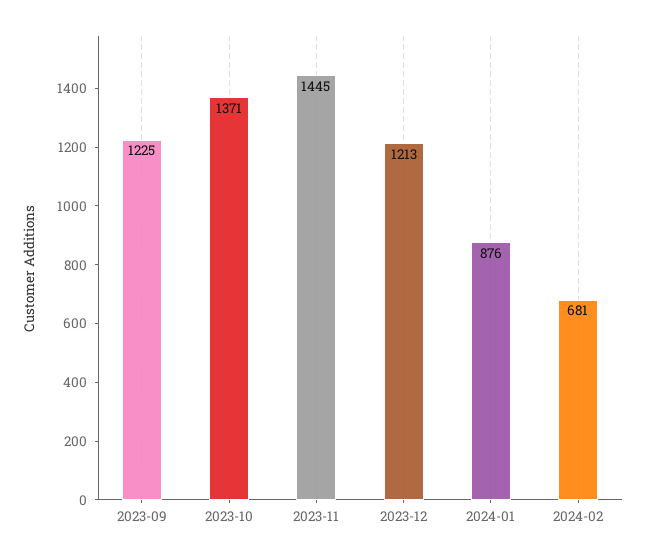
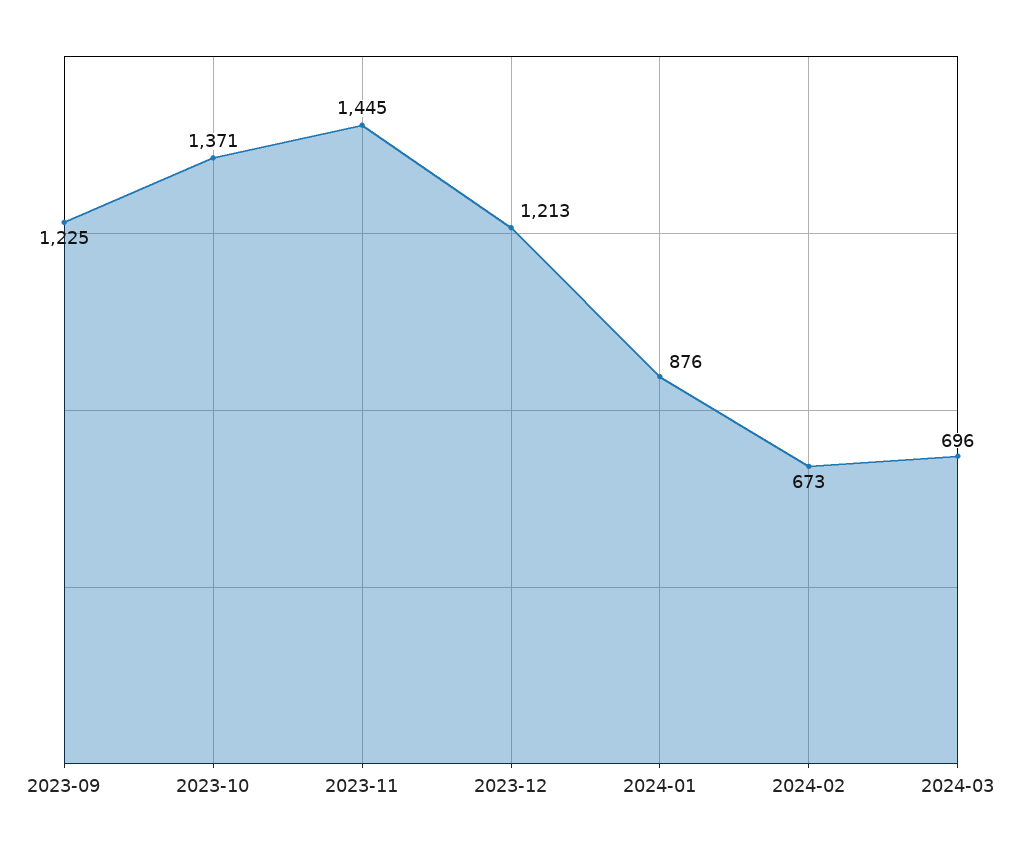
2024-02: 681 -> 673
2024-03: none -> 696

